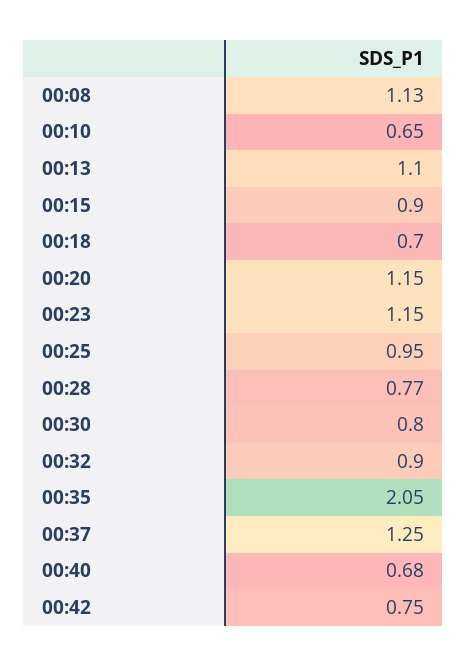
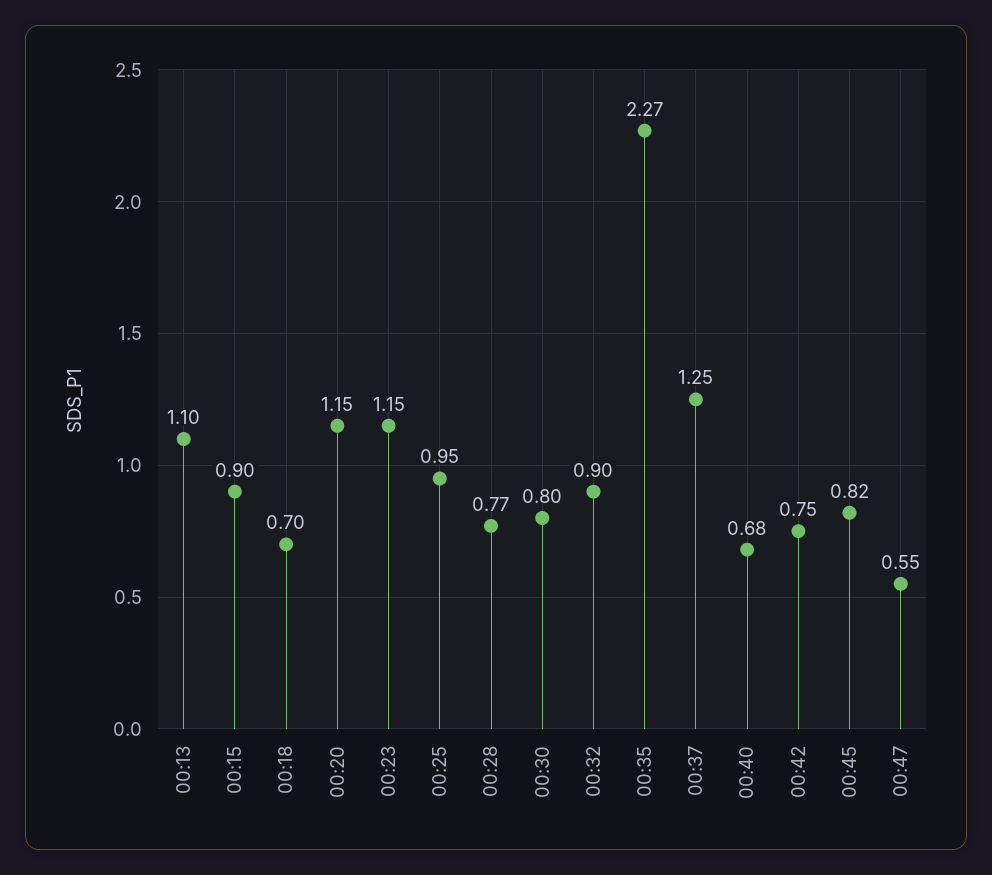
00:08: 1.13 -> none
00:10: 0.65 -> none
00:35: 2.05 -> 2.27
00:45: none -> 0.82
00:47: none -> 0.55

